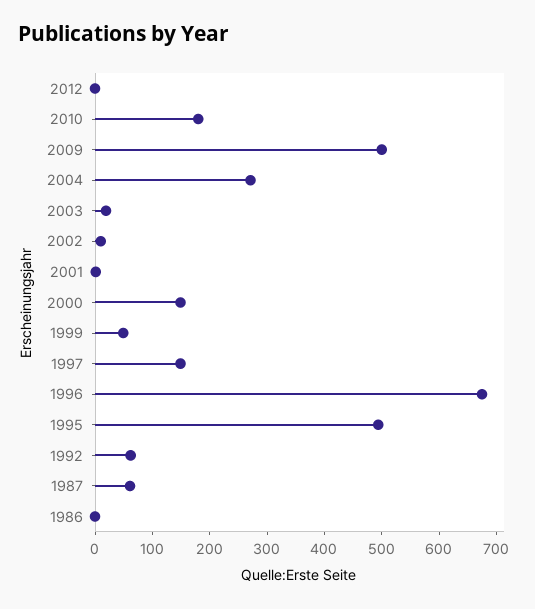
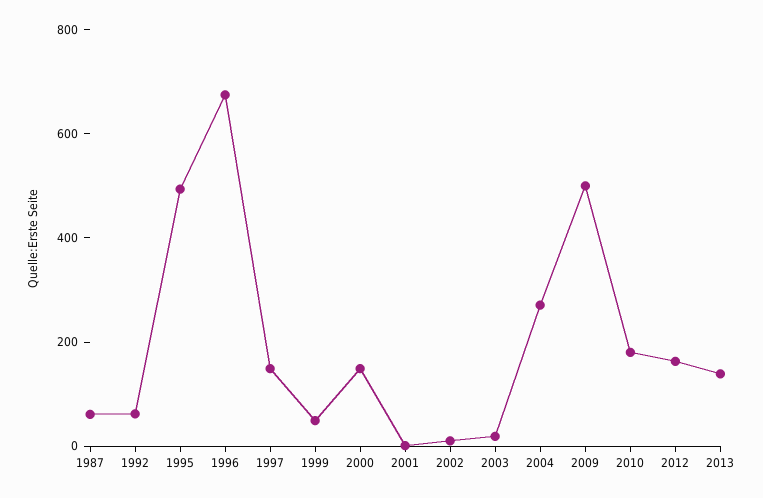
2012: 0 -> 150
1986: 0 -> none
2013: none -> 150

